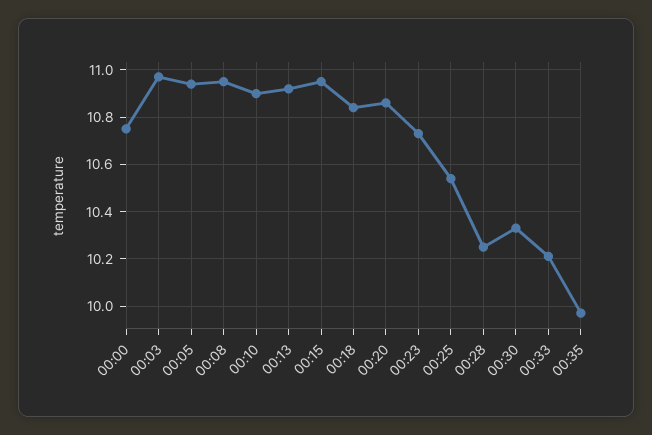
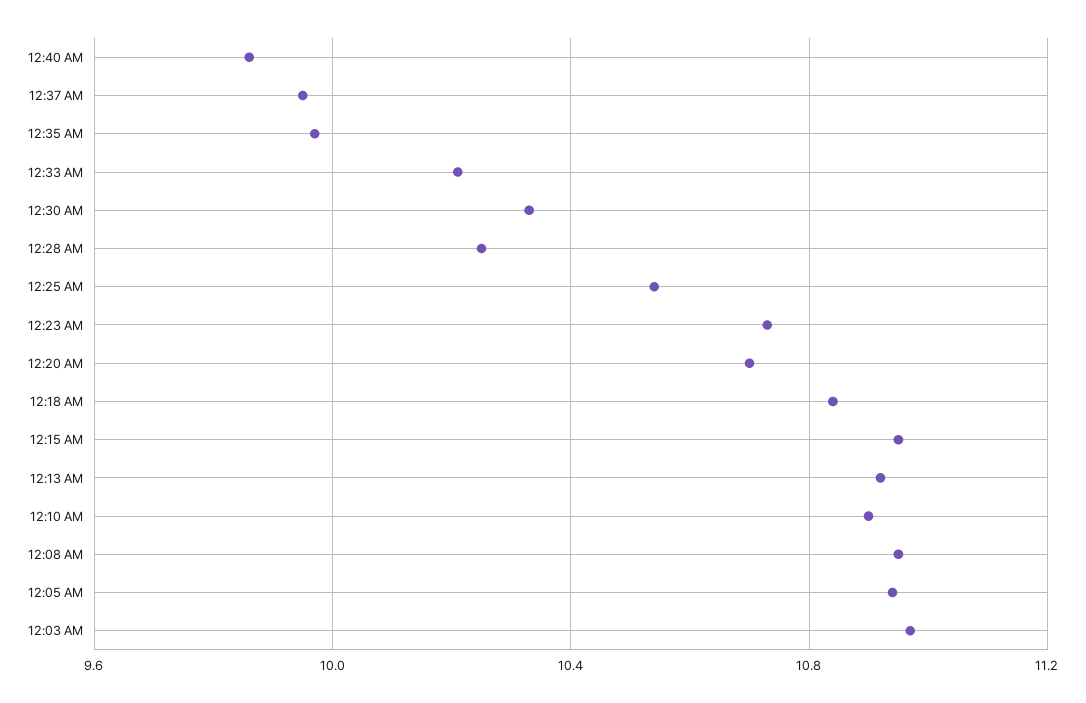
00:00: 10.75 -> none
00:20: 10.85 -> 10.7
12:40 AM: none -> 9.85
12:37 AM: none -> 9.95

